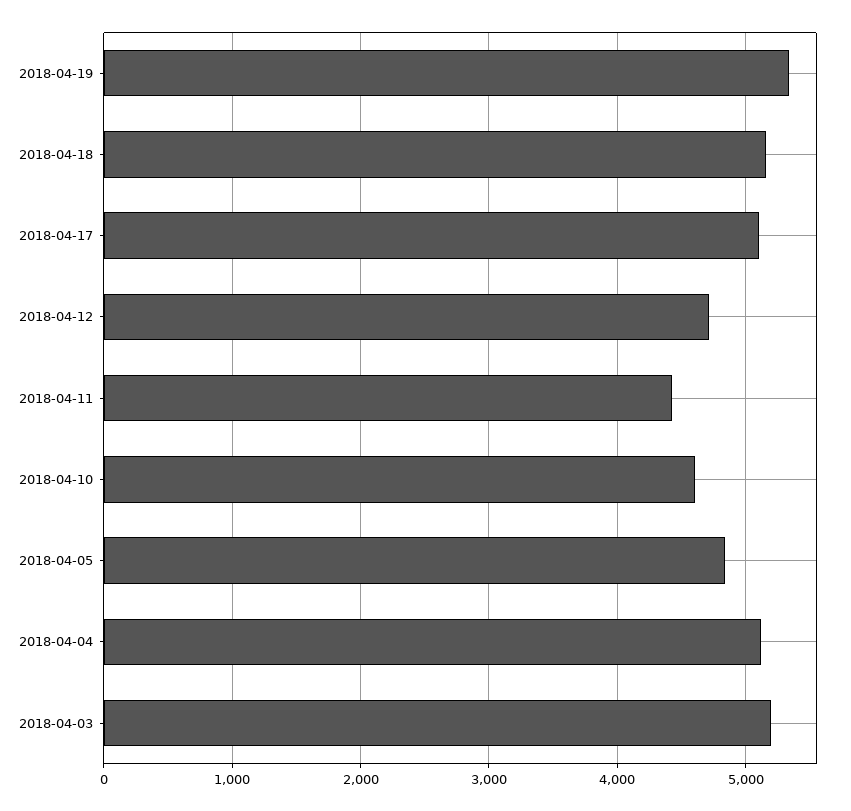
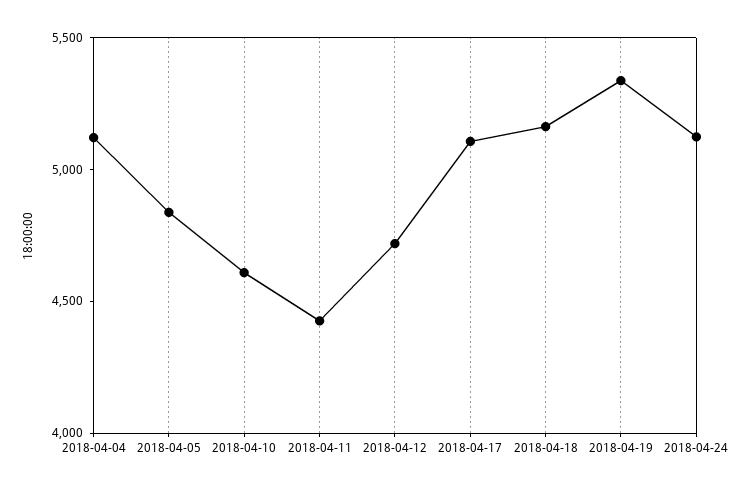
2018-04-03: 5200 -> none
2018-04-24: none -> 5100

